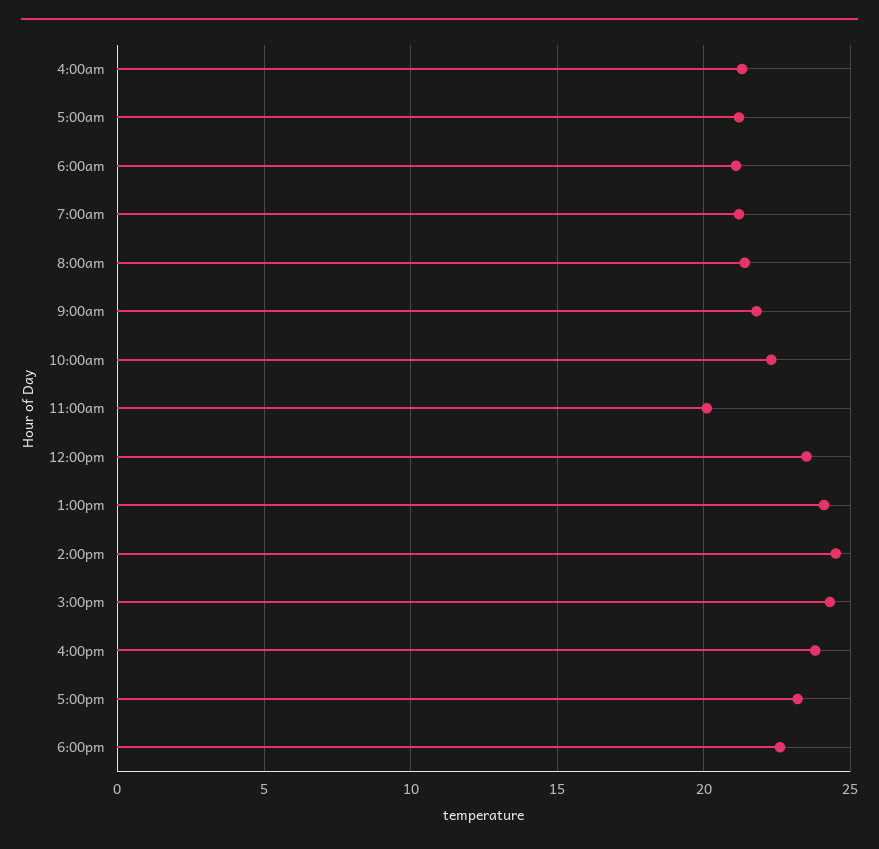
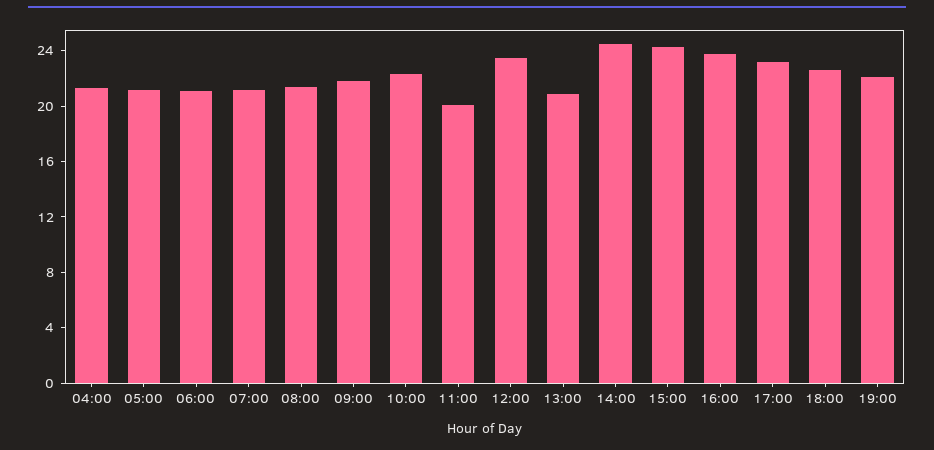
1:00pm: 24 -> 21
19:00: none -> 22

